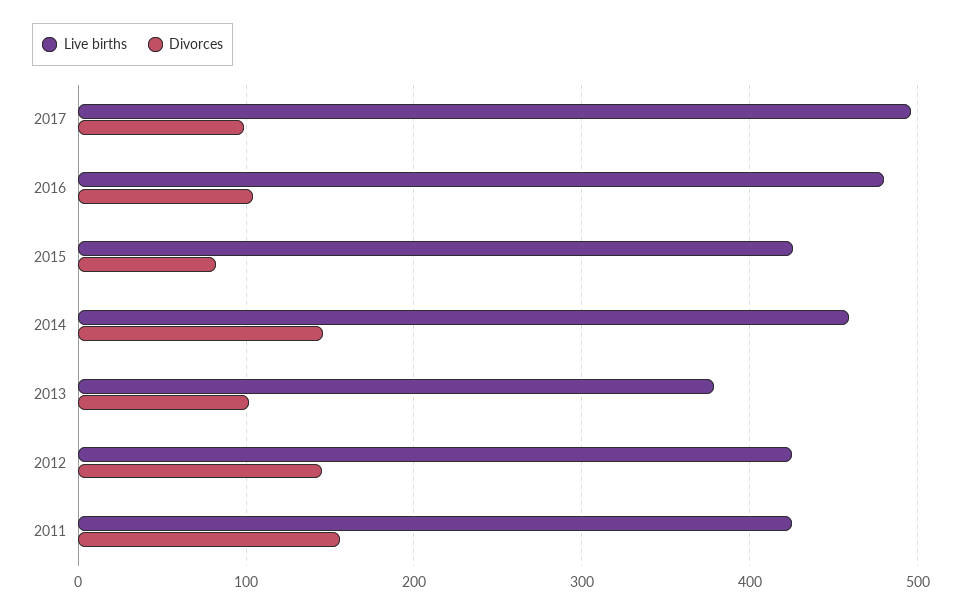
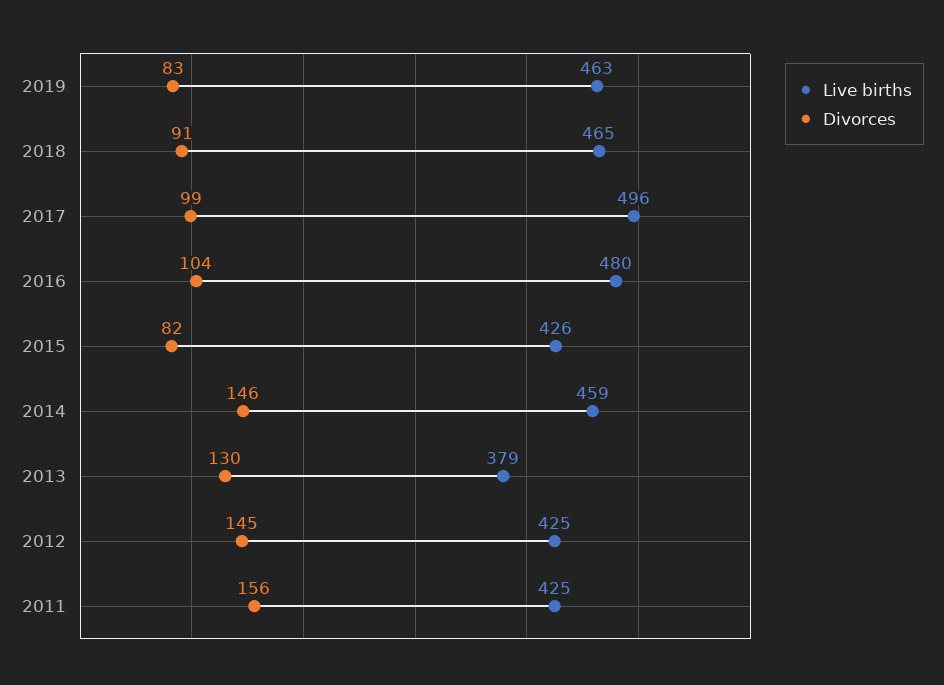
Divorces, 2013: 100 -> 130
Live births, 2019: none -> 463
Divorces, 2019: none -> 83
Live births, 2018: none -> 465
Divorces, 2018: none -> 91

